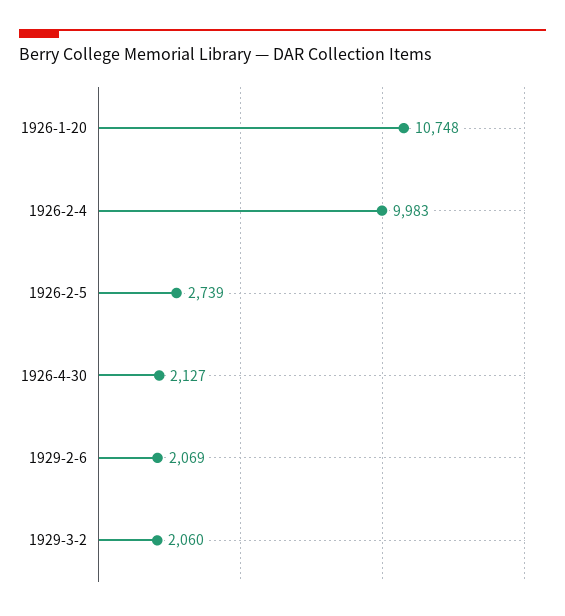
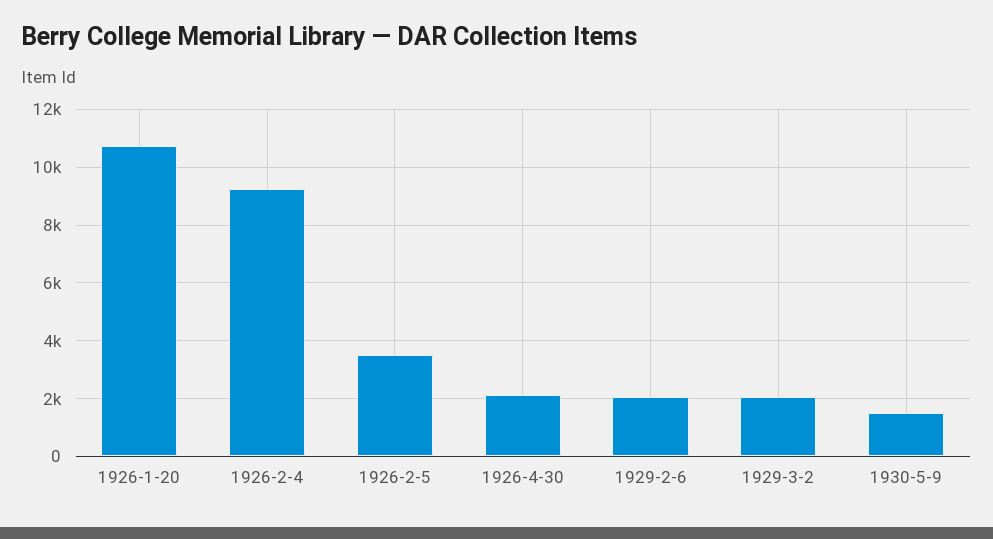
1926-2-4: 9983 -> 9250
1926-2-5: 2739 -> 3500
1930-5-9: none -> 1500

